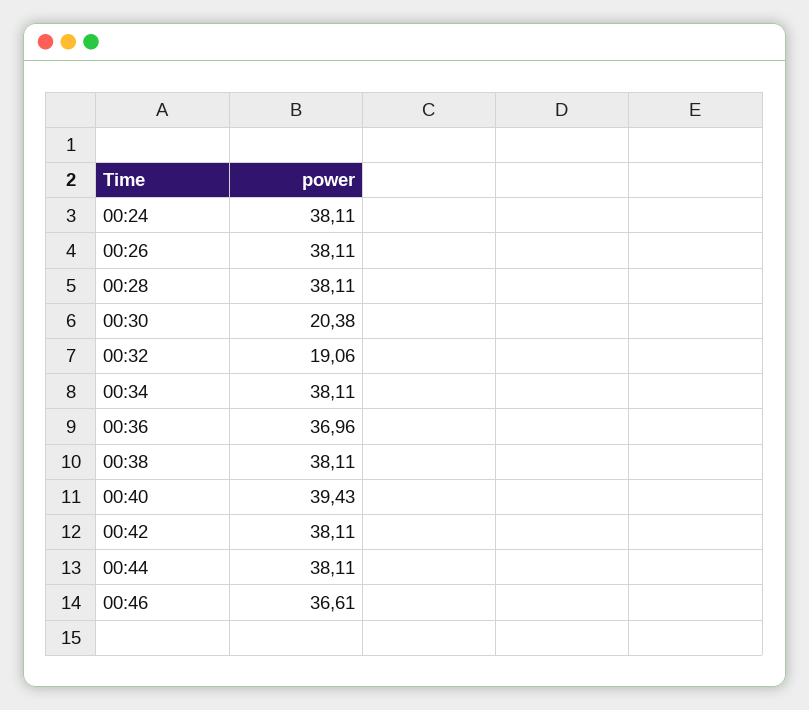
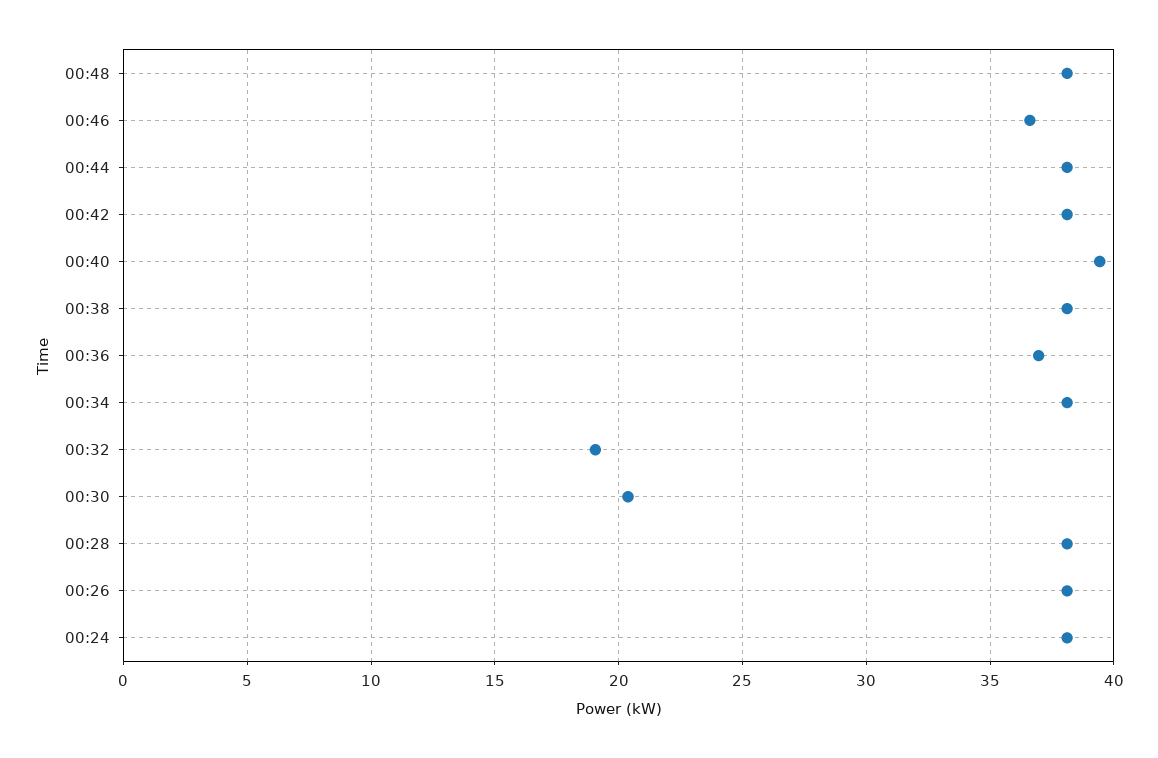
00:48: none -> 38

